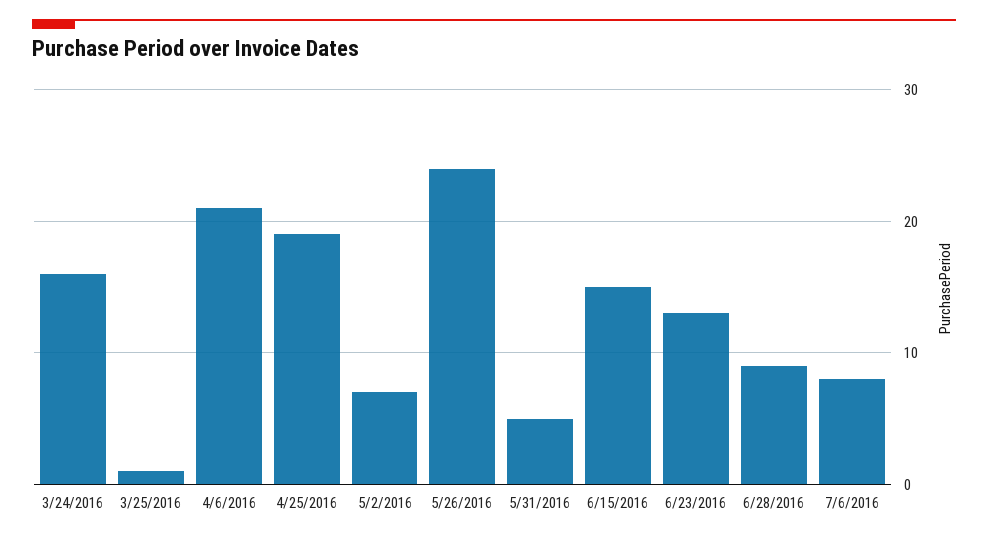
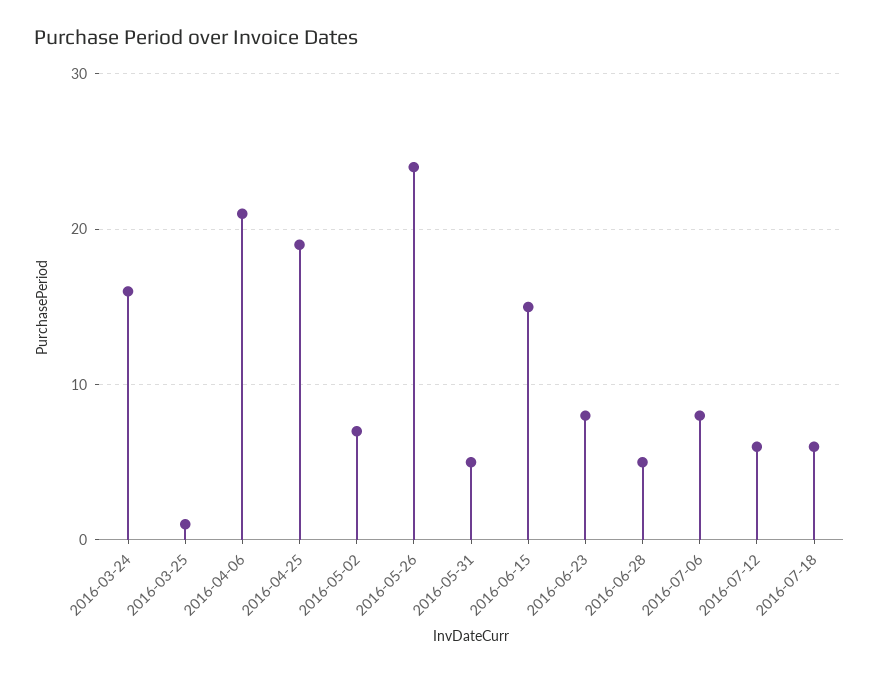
6/23/2016: 13 -> 8
6/28/2016: 9 -> 5
2016-07-12: none -> 6
2016-07-18: none -> 6

